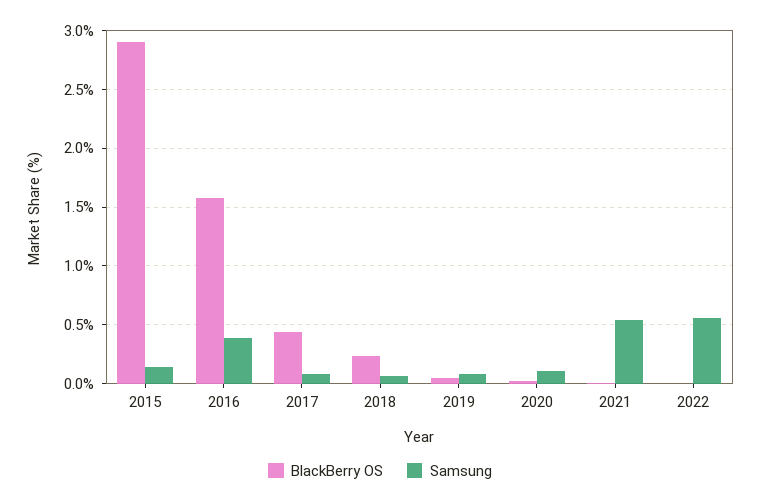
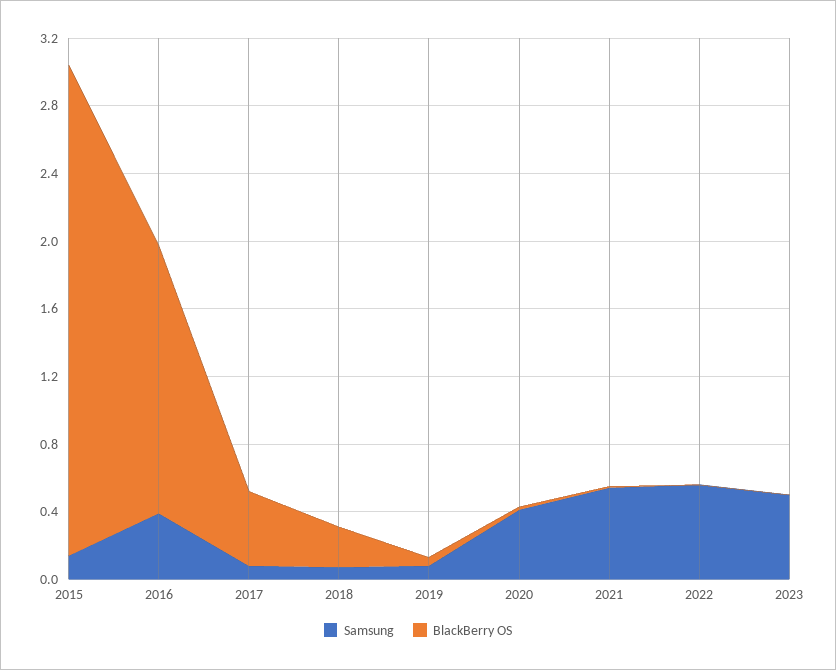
Samsung, 2020: 0.1 -> 0.4
Samsung, 2023: none -> 0.5
BlackBerry OS, 2023: none -> 0

